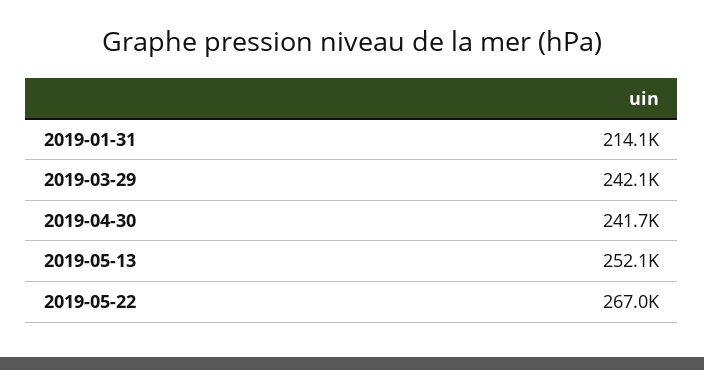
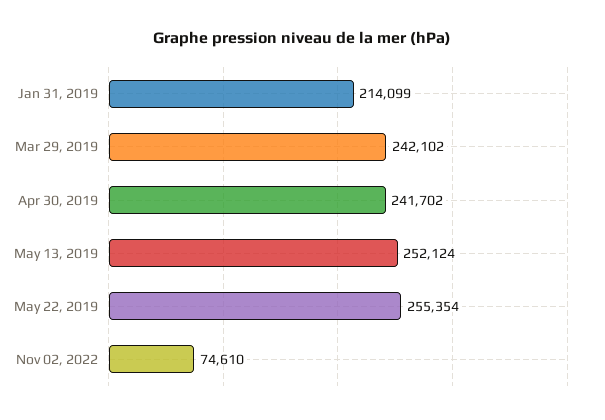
2019-05-22: 267000 -> 255354
Nov 02, 2022: none -> 74610

